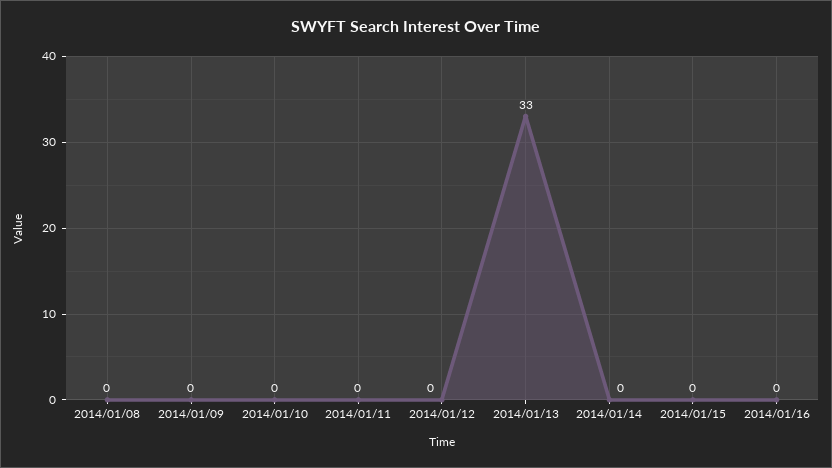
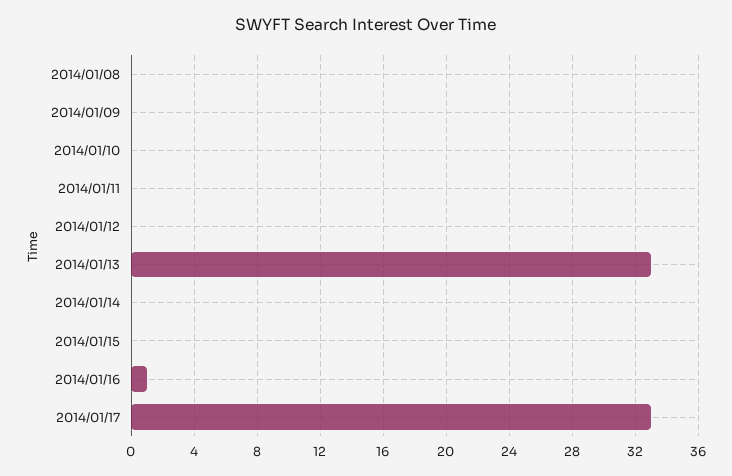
2014/01/16: 0 -> 1
2014/01/17: none -> 33

